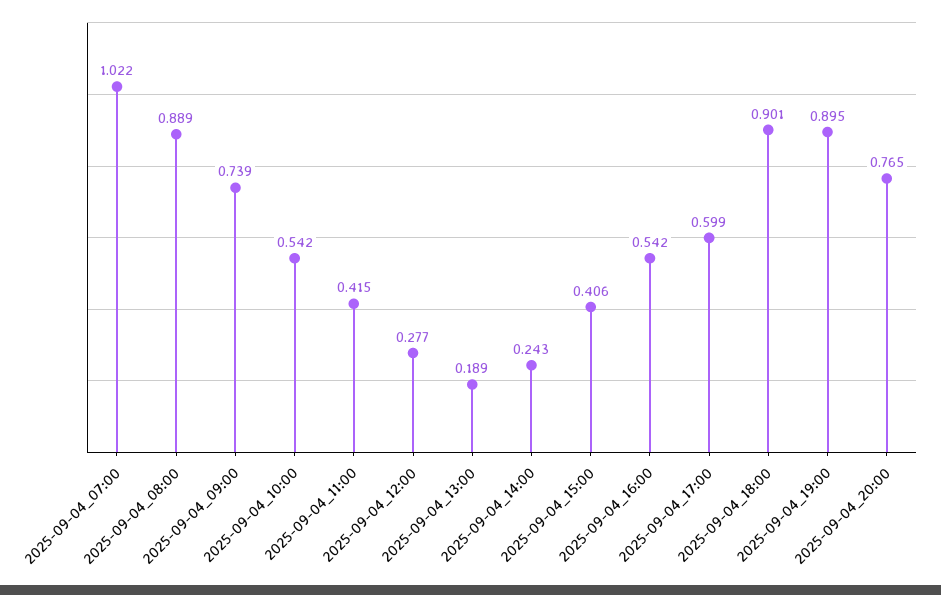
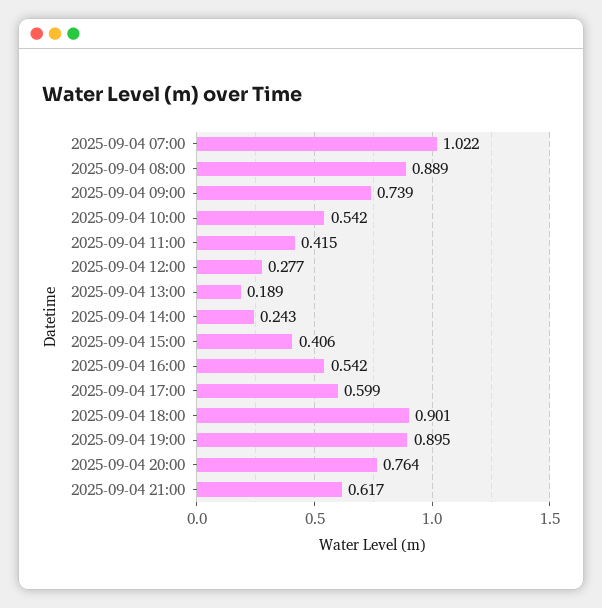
2025-09-04_20:00: 0.765 -> 0.764
2025-09-04 21:00: none -> 0.617

